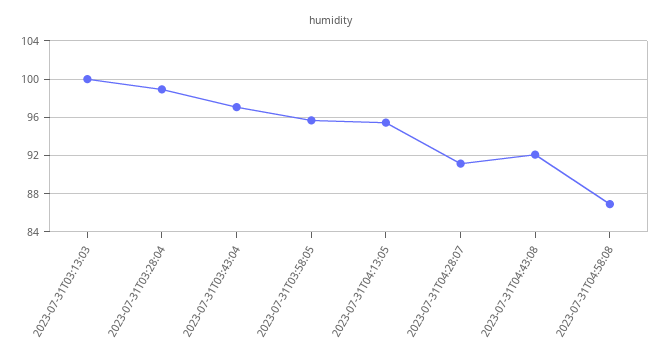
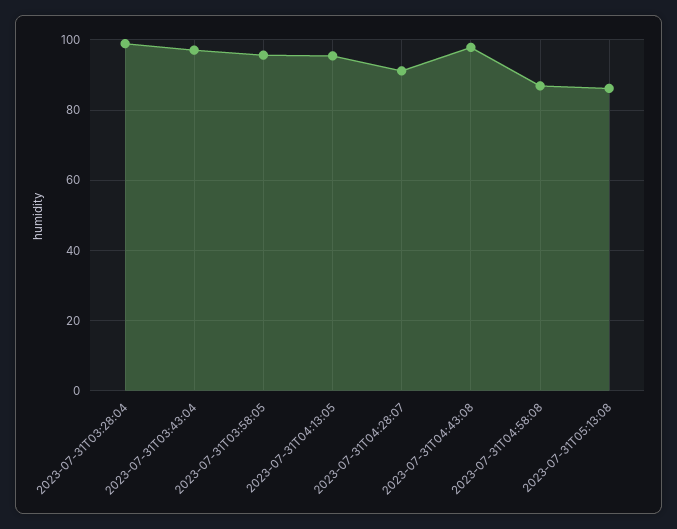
2023-07-31T03:13:03: 100 -> none
2023-07-31T04:43:08: 92 -> 98
2023-07-31T05:13:08: none -> 86

